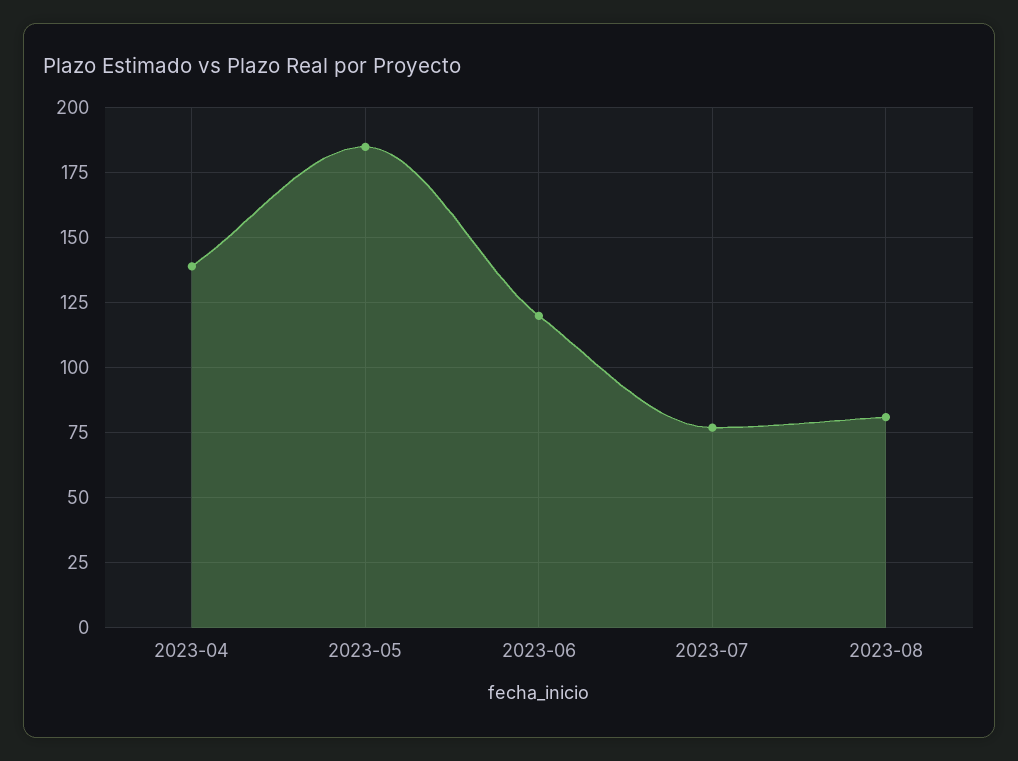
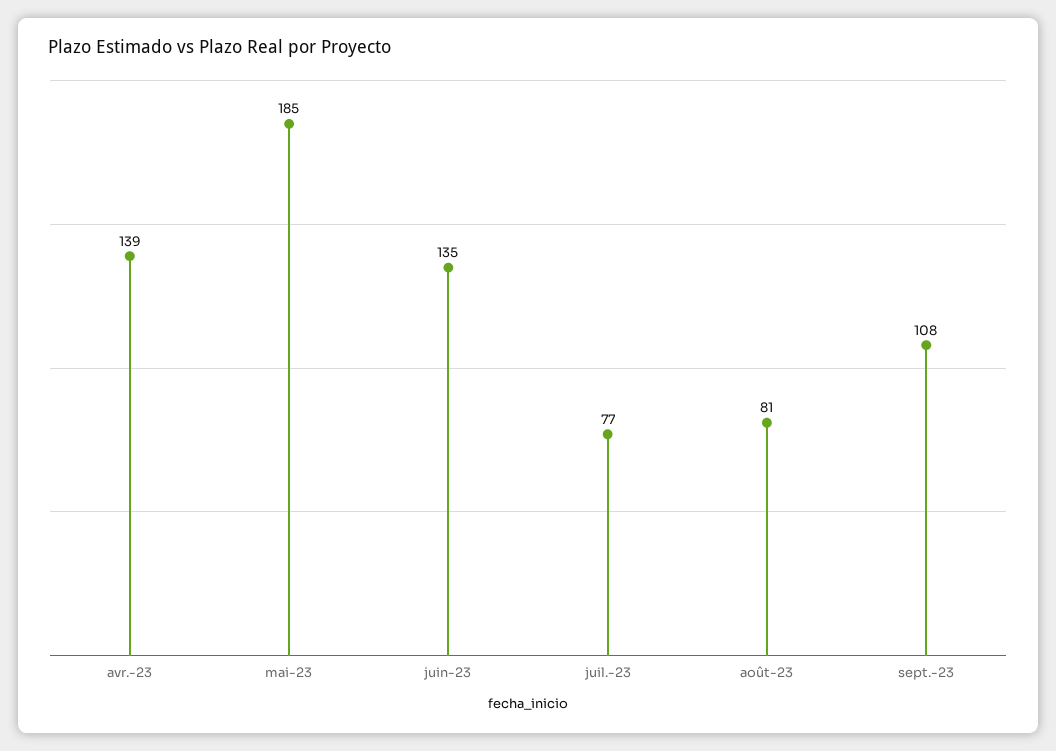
2023-06: 120 -> 135
sept.-23: none -> 108

